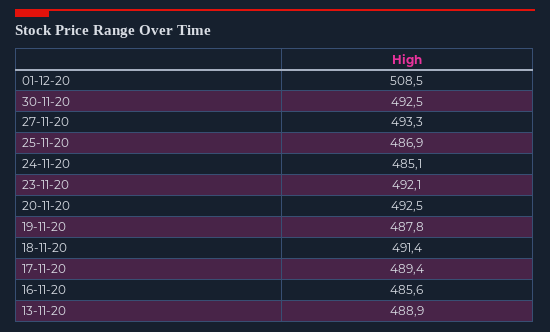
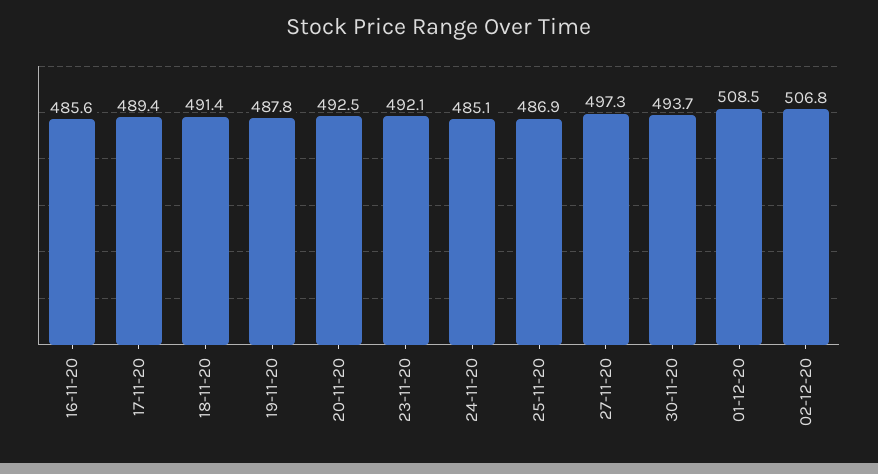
30-11-20: 492.5 -> 493.7
27-11-20: 493.3 -> 497.3
13-11-20: 488.9 -> none
02-12-20: none -> 506.8

